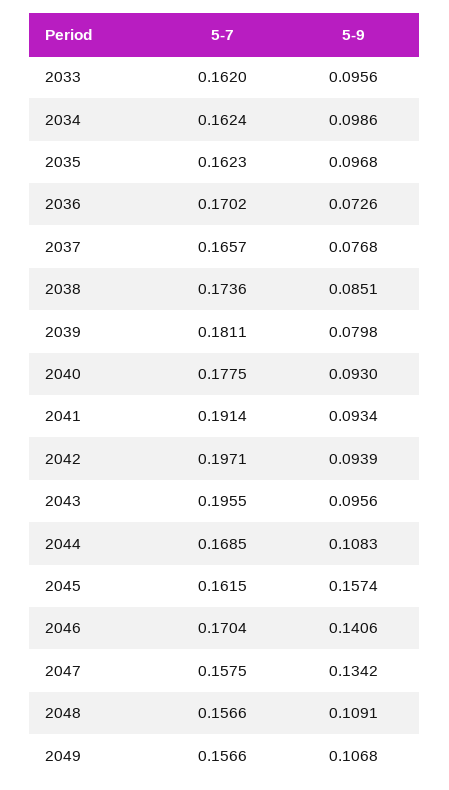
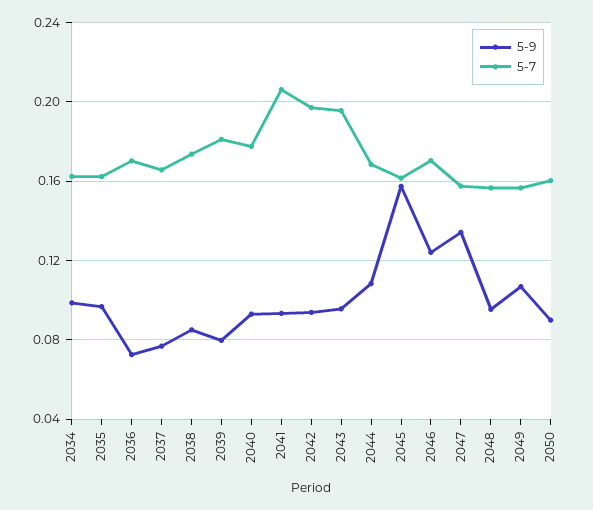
5-7, 2033: 0.162 -> none
5-9, 2033: 0.0956 -> none
5-7, 2041: 0.1914 -> 0.205
5-9, 2046: 0.1406 -> 0.125
5-9, 2048: 0.1091 -> 0.095
5-9, 2050: none -> 0.09
5-7, 2050: none -> 0.16

